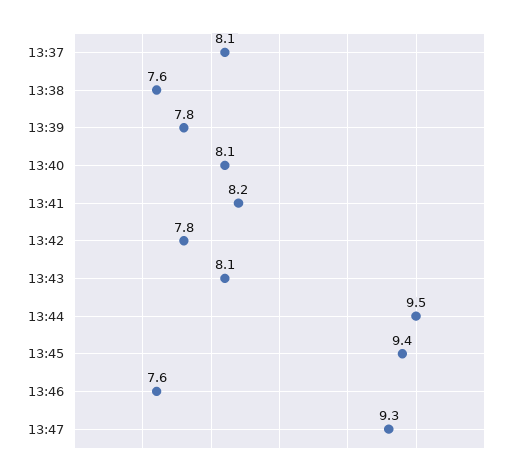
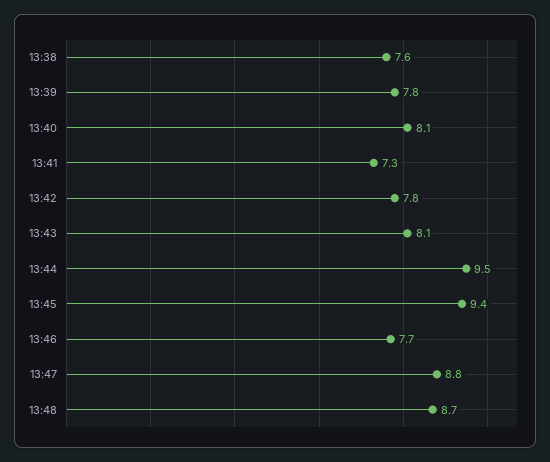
13:37: 8.1 -> none
13:41: 8.2 -> 7.3
13:46: 7.6 -> 7.7
13:47: 9.3 -> 8.8
13:48: none -> 8.7

